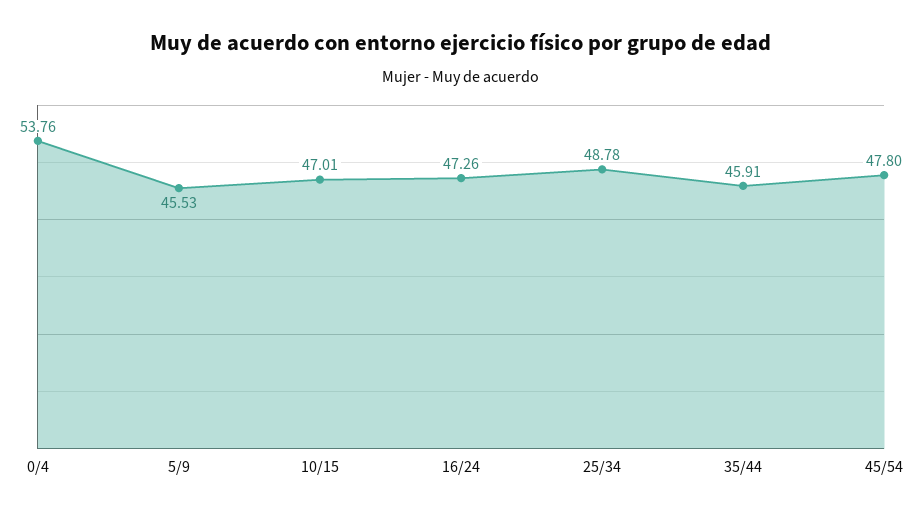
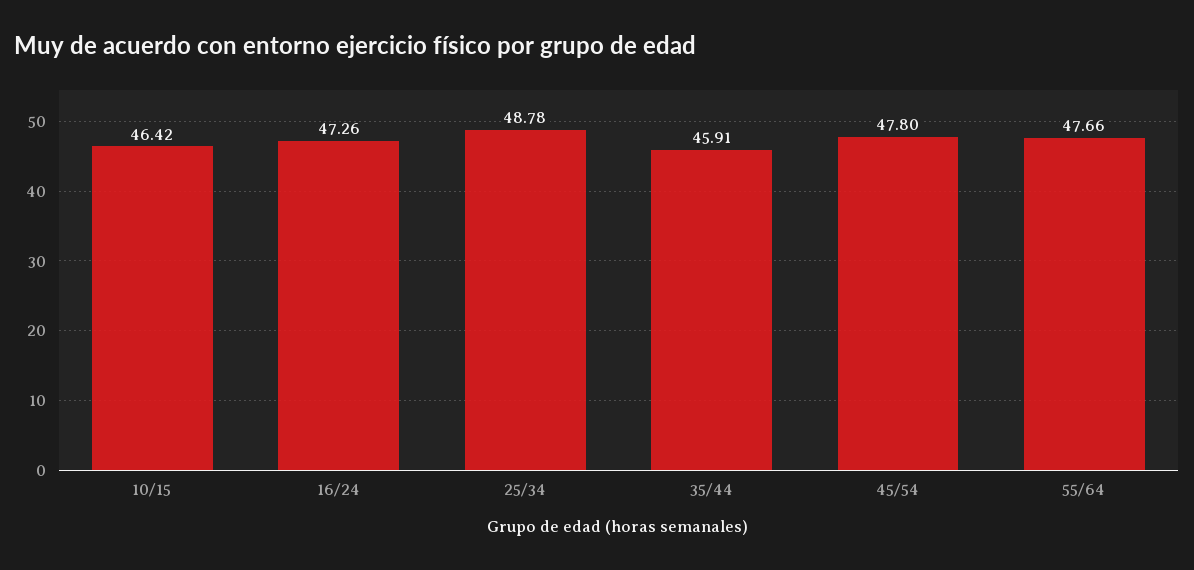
0/4: 53.76 -> none
5/9: 45.53 -> none
10/15: 47.01 -> 46.42
55/64: none -> 47.66

